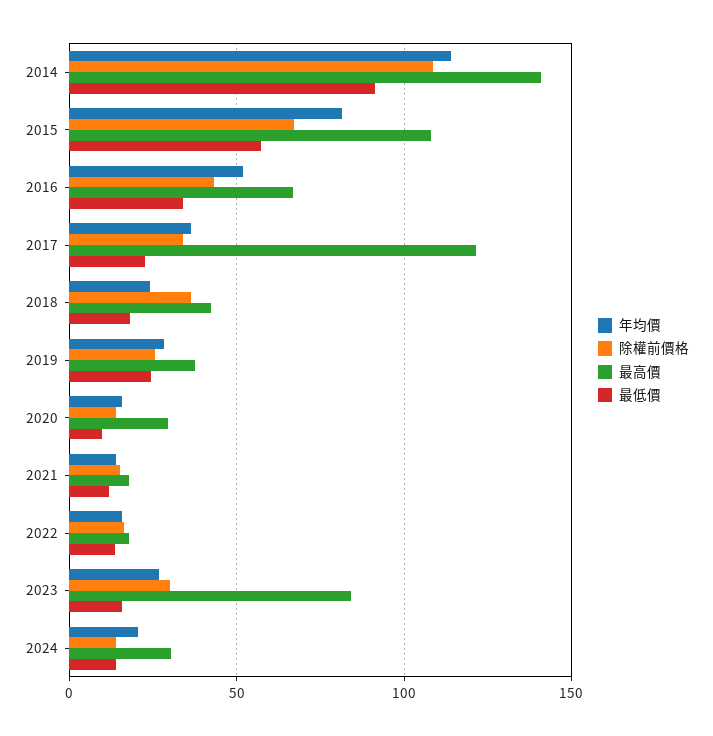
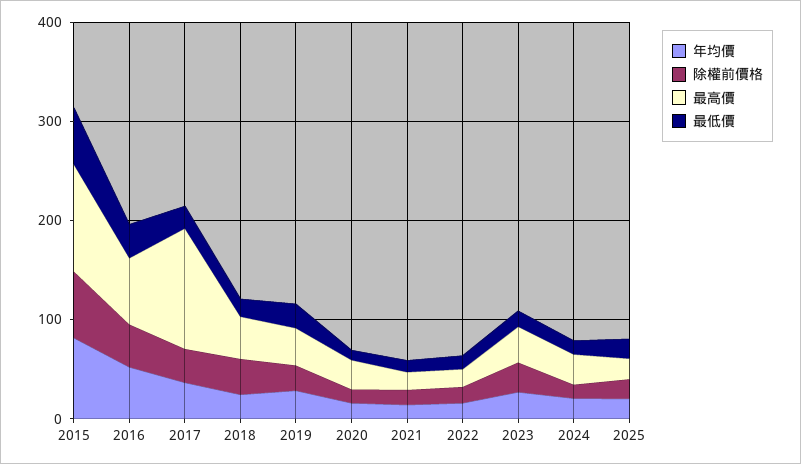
年均價, 2014: 115 -> none
除權前價格, 2014: 110 -> none
最高價, 2014: 140 -> none
最低價, 2014: 90 -> none
最高價, 2023: 85 -> 40
年均價, 2025: none -> 20
除權前價格, 2025: none -> 20
最高價, 2025: none -> 20
最低價, 2025: none -> 20

